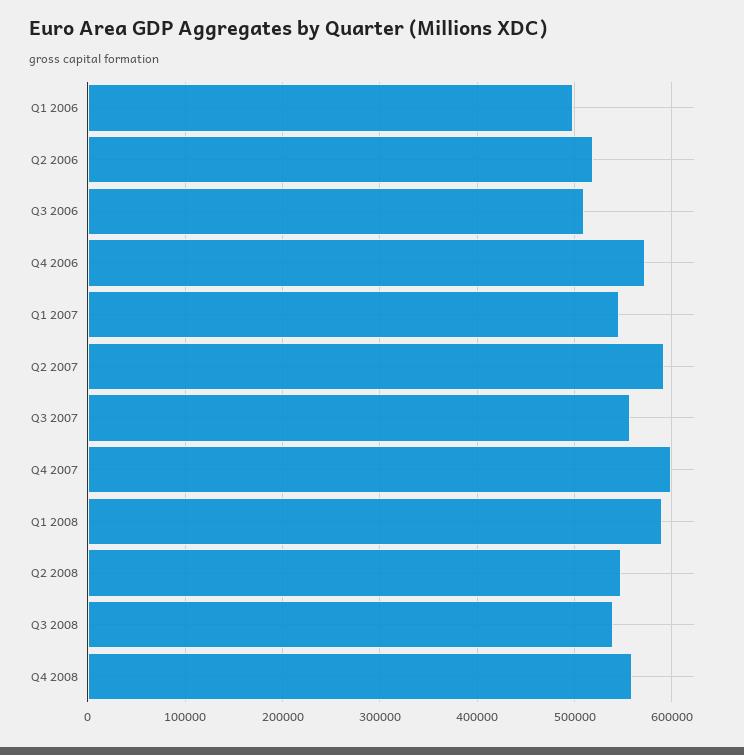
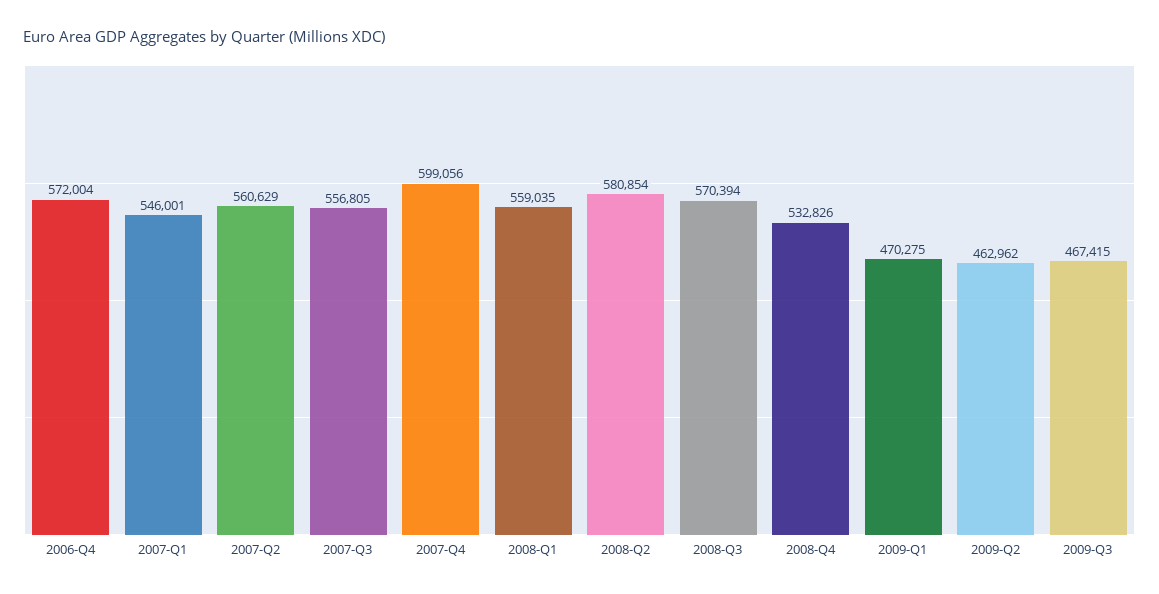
Q1 2006: 500000 -> none
Q2 2006: 520000 -> none
Q3 2006: 510000 -> none
Q2 2007: 590000 -> 560629
Q1 2008: 590000 -> 559035
Q2 2008: 550000 -> 580854
Q3 2008: 540000 -> 570394
Q4 2008: 560000 -> 532826
2009-Q1: none -> 470275
2009-Q2: none -> 462962
2009-Q3: none -> 467415

